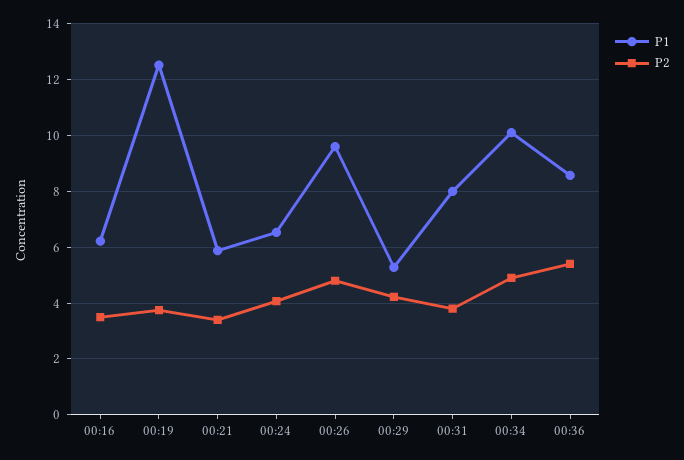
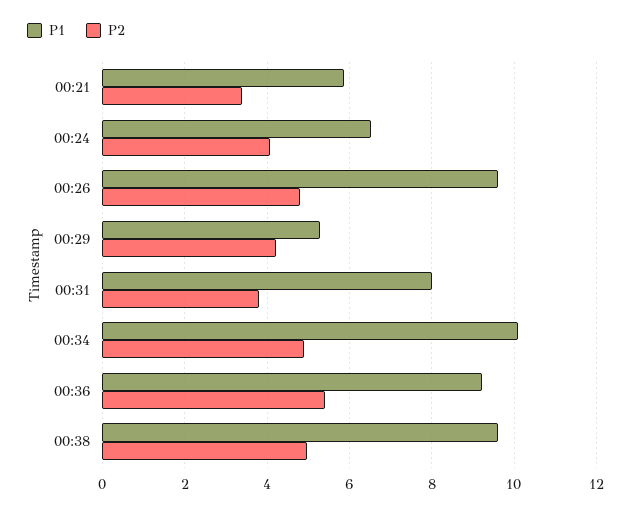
P1, 00:16: 6.25 -> none
P2, 00:16: 3.5 -> none
P1, 00:19: 12.5 -> none
P2, 00:19: 3.75 -> none
P1, 00:36: 8.5 -> 9.2
P1, 00:38: none -> 9.6
P2, 00:38: none -> 5

